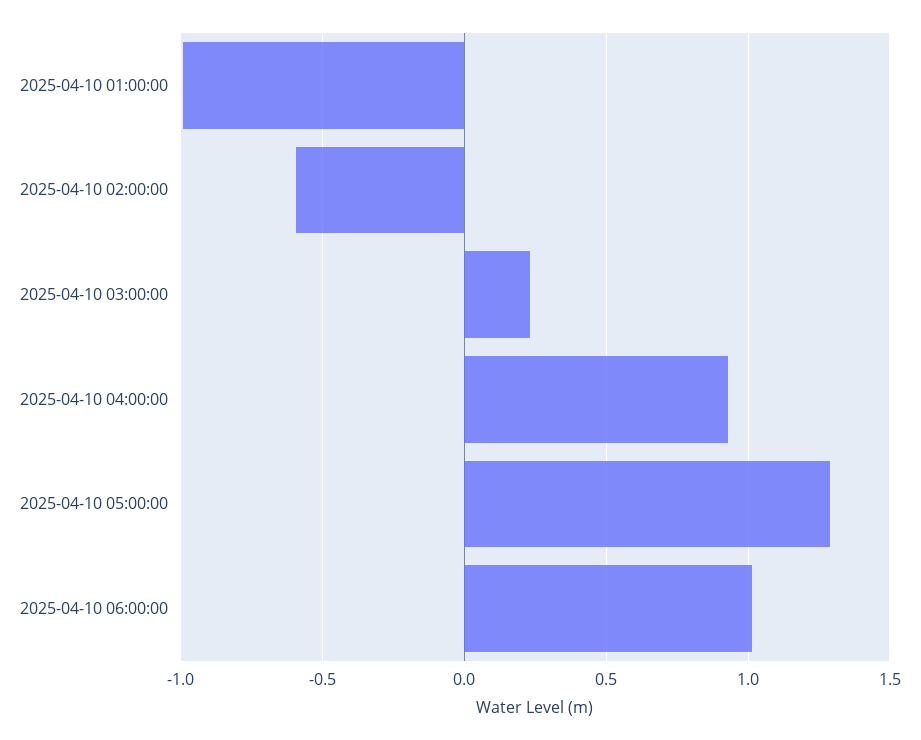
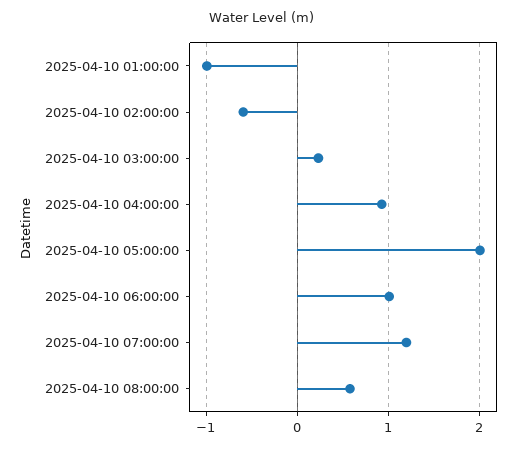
2025-04-10 05:00:00: 1.3 -> 2
2025-04-10 07:00:00: none -> 1.2
2025-04-10 08:00:00: none -> 0.6

